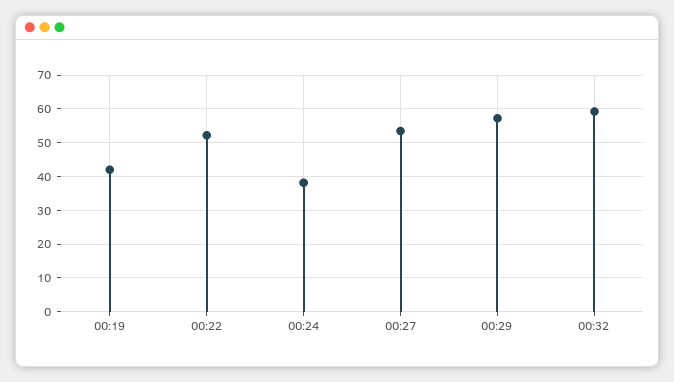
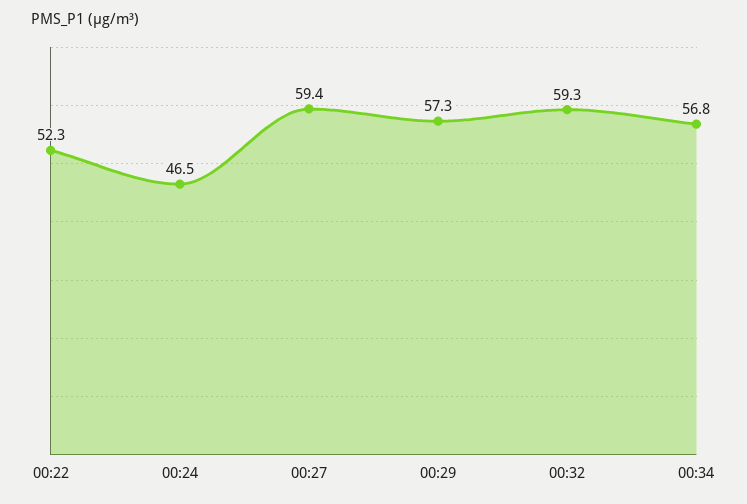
00:19: 42 -> none
00:24: 38 -> 46.5
00:27: 54 -> 59.4
00:34: none -> 56.8

